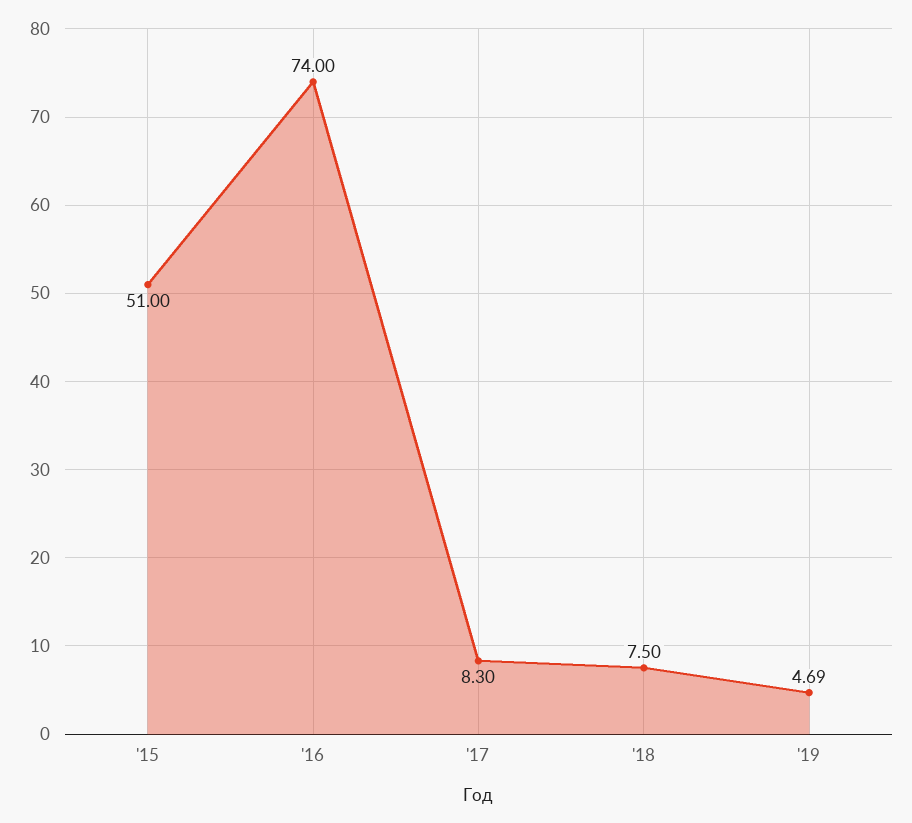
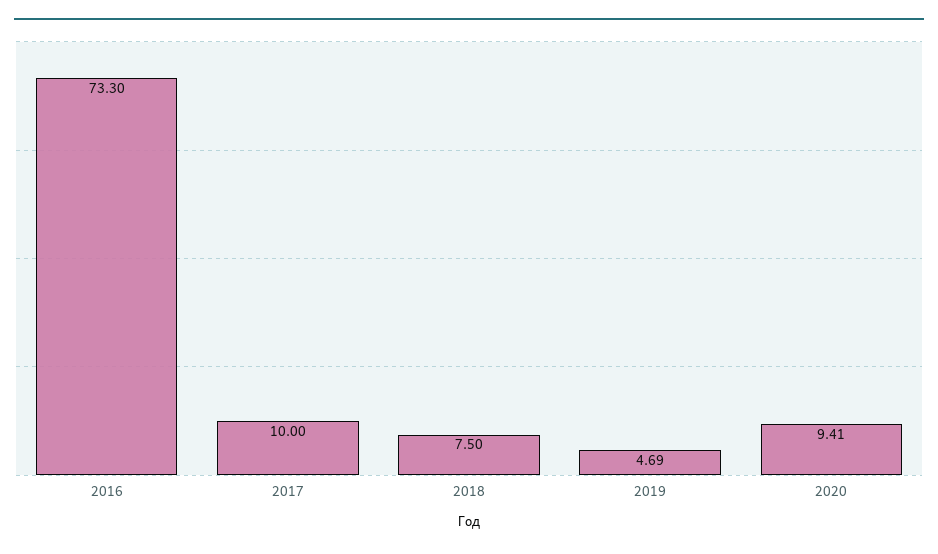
'15: 51 -> none
'16: 74 -> 73.3
'17: 8.3 -> 10
2020: none -> 9.41

